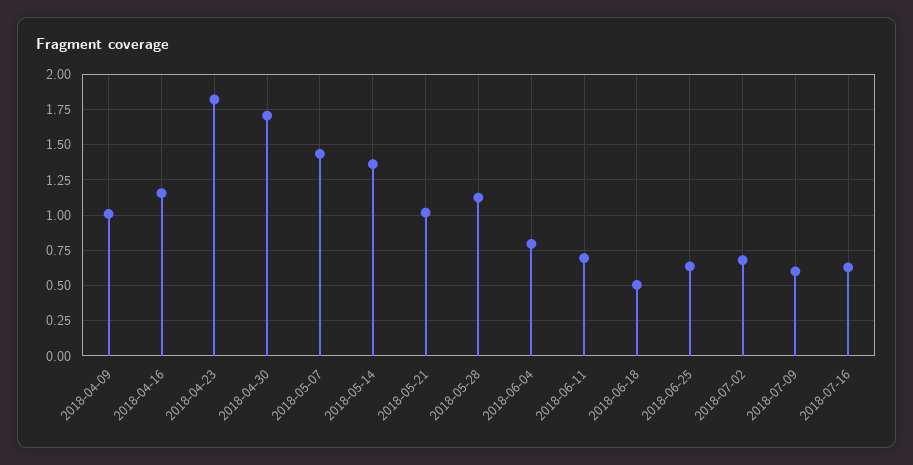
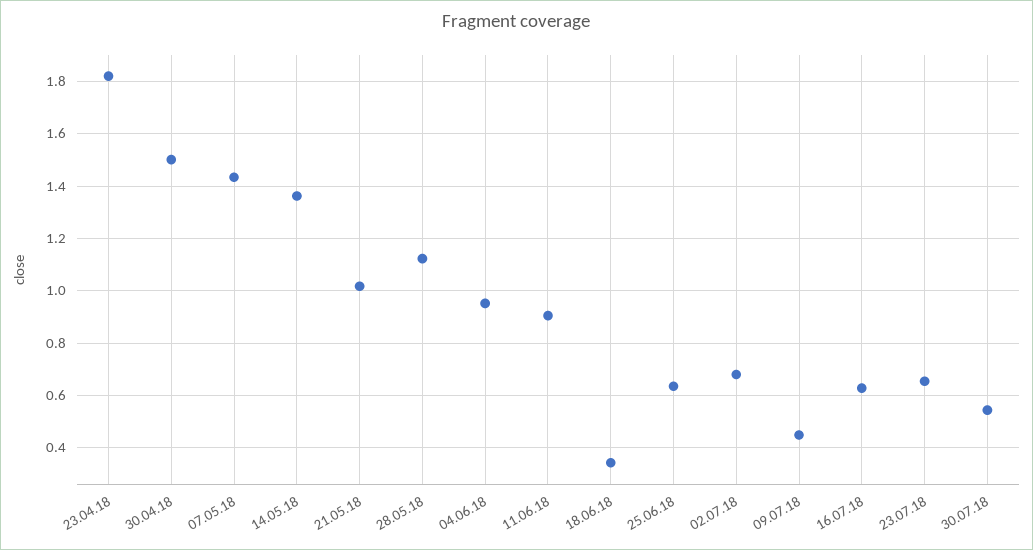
2018-04-09: 1 -> none
2018-04-16: 1.15 -> none
2018-04-30: 1.7 -> 1.5
2018-06-04: 0.8 -> 0.95
2018-06-11: 0.7 -> 0.9
2018-06-18: 0.5 -> 0.35
2018-07-09: 0.6 -> 0.45
23.07.18: none -> 0.65
30.07.18: none -> 0.55

